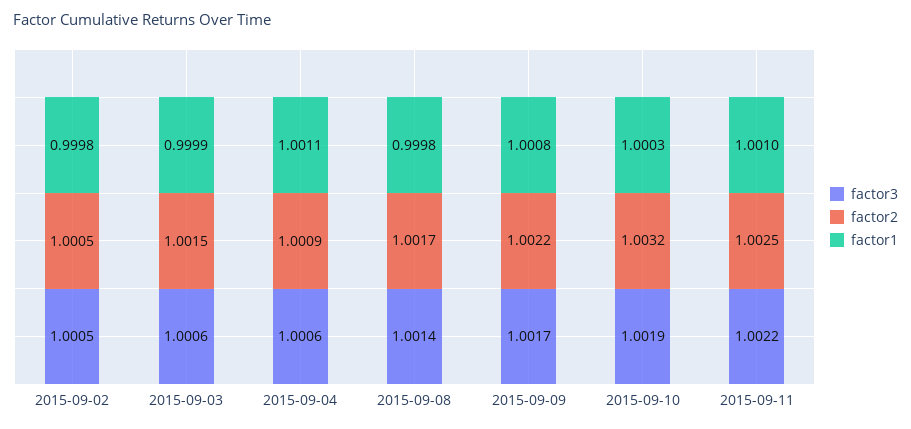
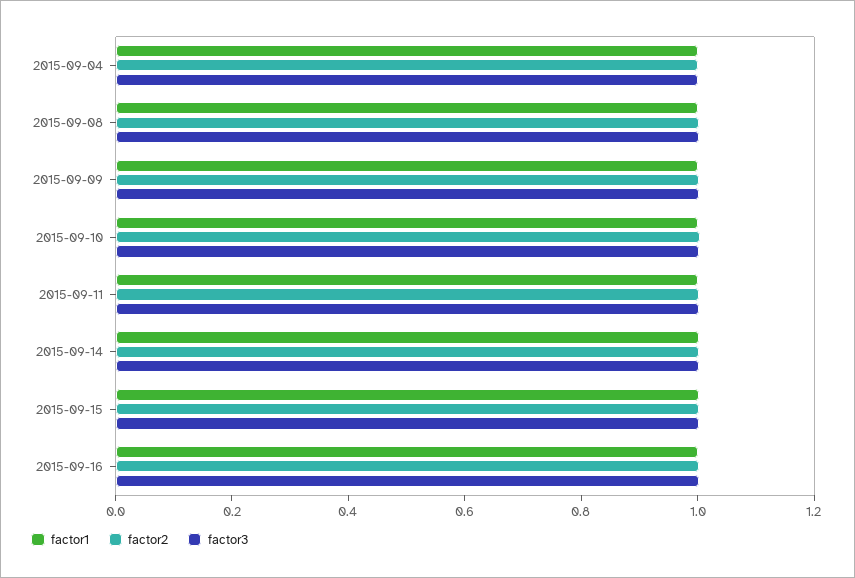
factor3, 2015-09-02: 1.0005 -> none
factor2, 2015-09-02: 1.0005 -> none
factor1, 2015-09-02: 0.9998 -> none
factor3, 2015-09-03: 1.0006 -> none
factor2, 2015-09-03: 1.0015 -> none
factor1, 2015-09-03: 0.9999 -> none
factor1, 2015-09-14: none -> 1
factor2, 2015-09-14: none -> 1
factor3, 2015-09-14: none -> 1
factor1, 2015-09-15: none -> 1
factor2, 2015-09-15: none -> 1
factor3, 2015-09-15: none -> 1
factor1, 2015-09-16: none -> 1
factor2, 2015-09-16: none -> 1
factor3, 2015-09-16: none -> 1

